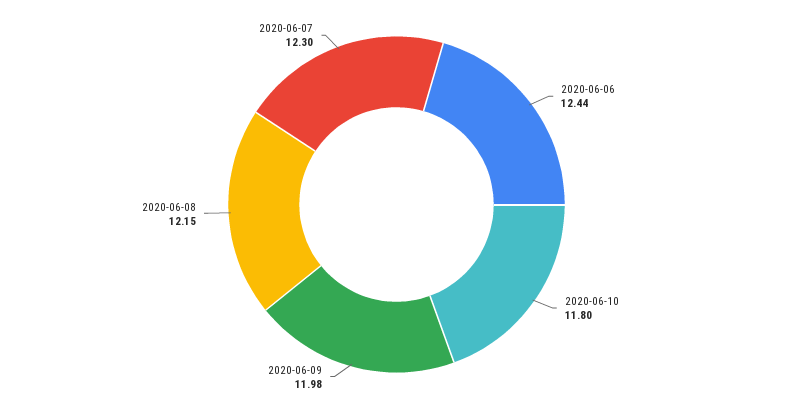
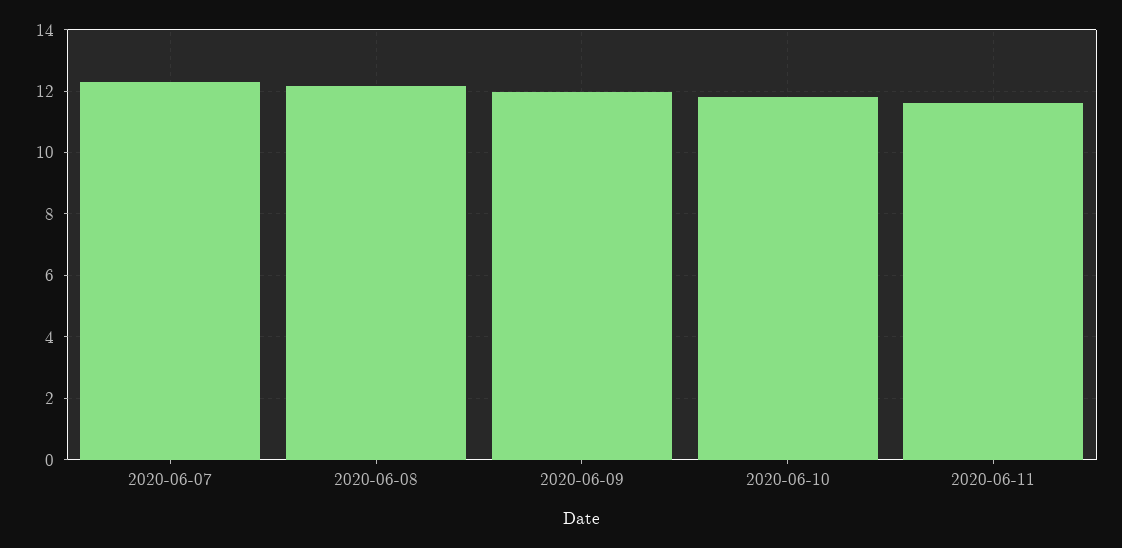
2020-06-06: 12.44 -> none
2020-06-11: none -> 11.6

